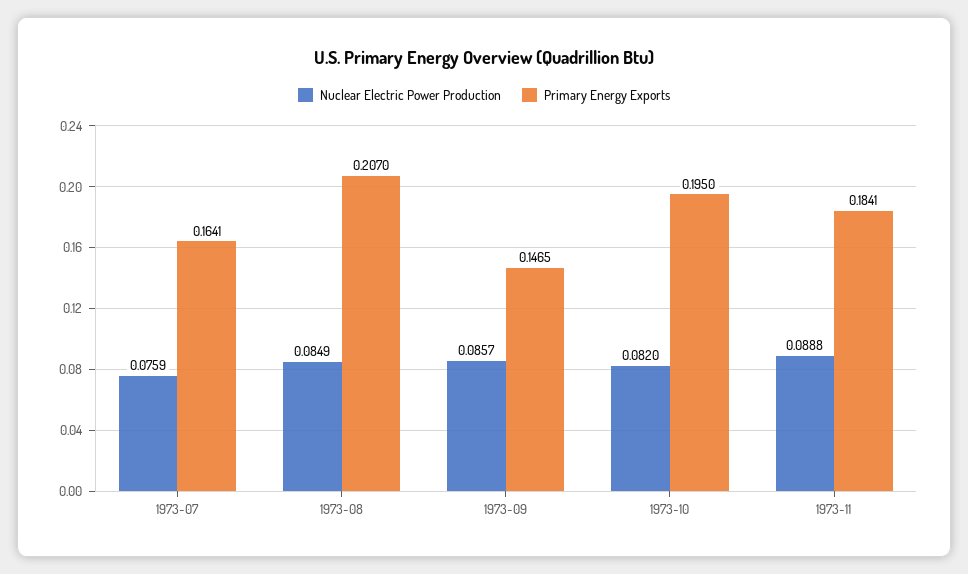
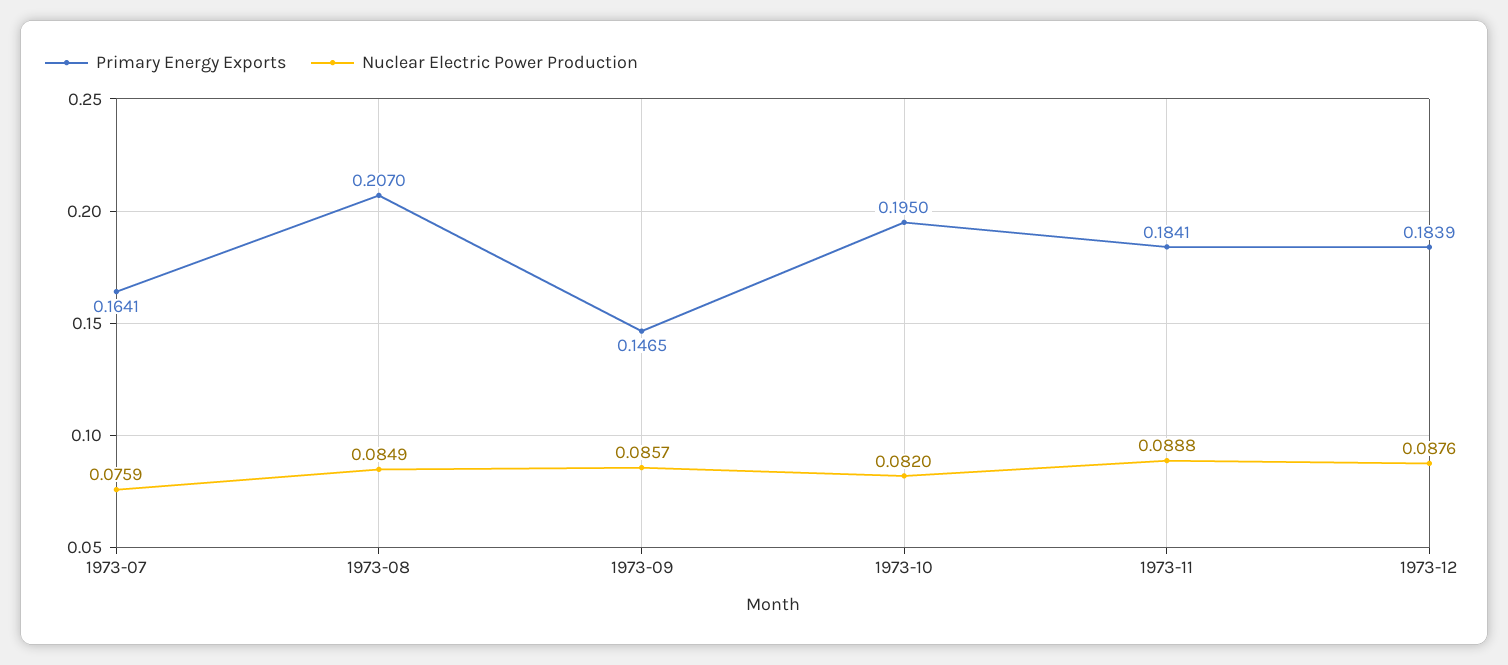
Primary Energy Exports, 1973-12: none -> 0.1839
Nuclear Electric Power Production, 1973-12: none -> 0.0876

